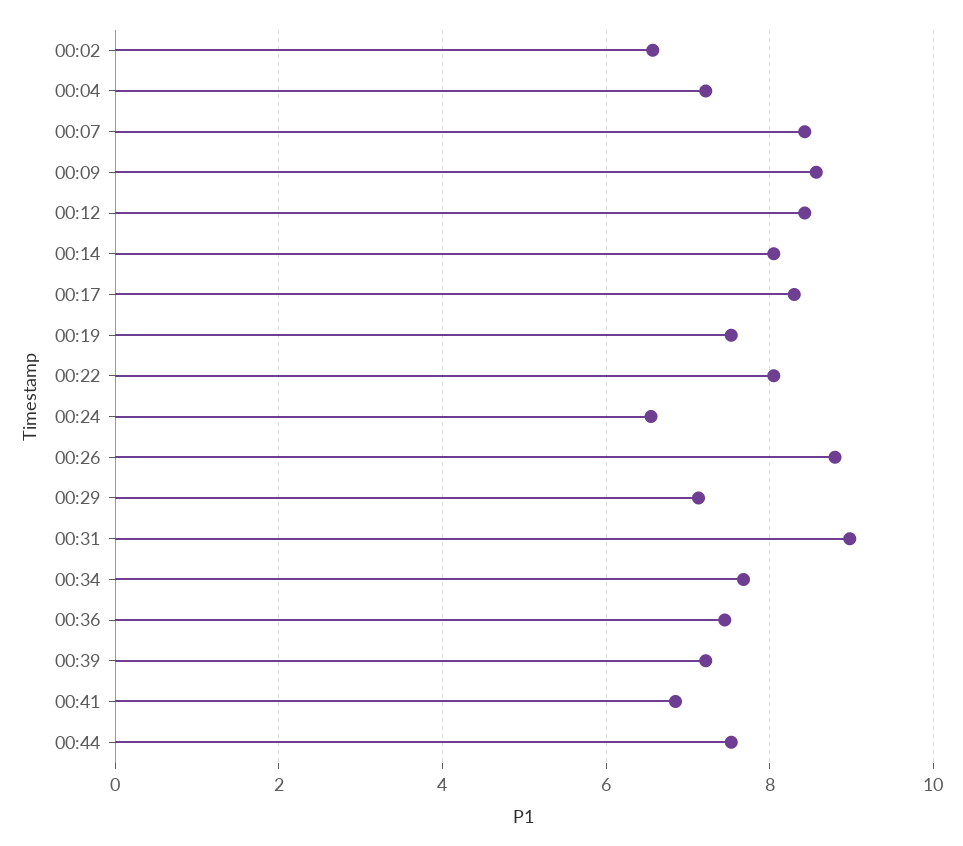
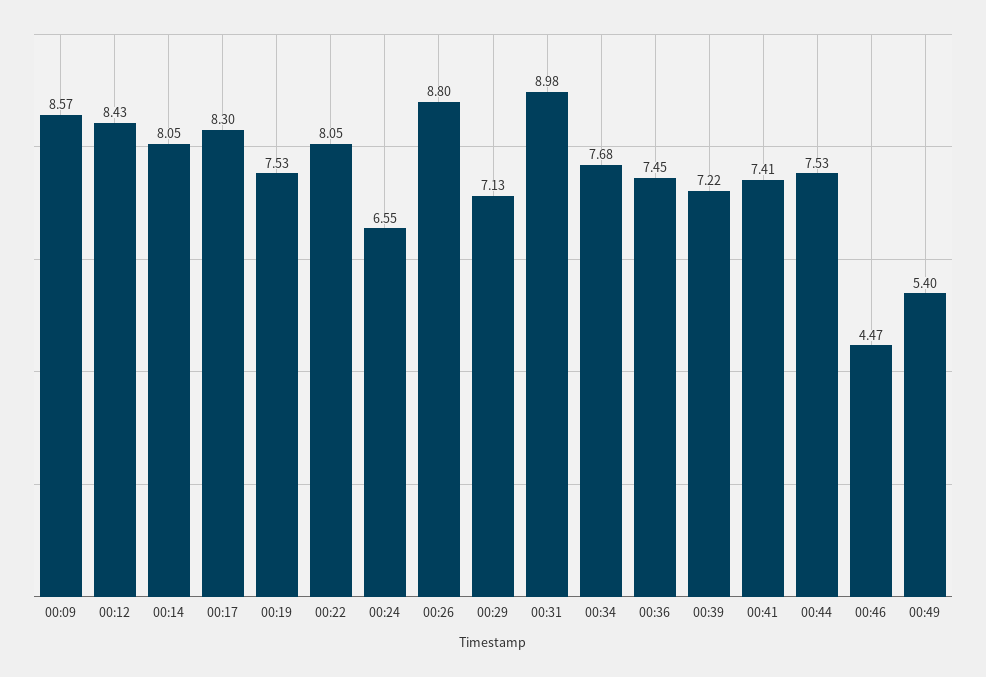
00:02: 6.6 -> none
00:04: 7.2 -> none
00:07: 8.4 -> none
00:41: 6.8 -> 7.41
00:46: none -> 4.47
00:49: none -> 5.4

